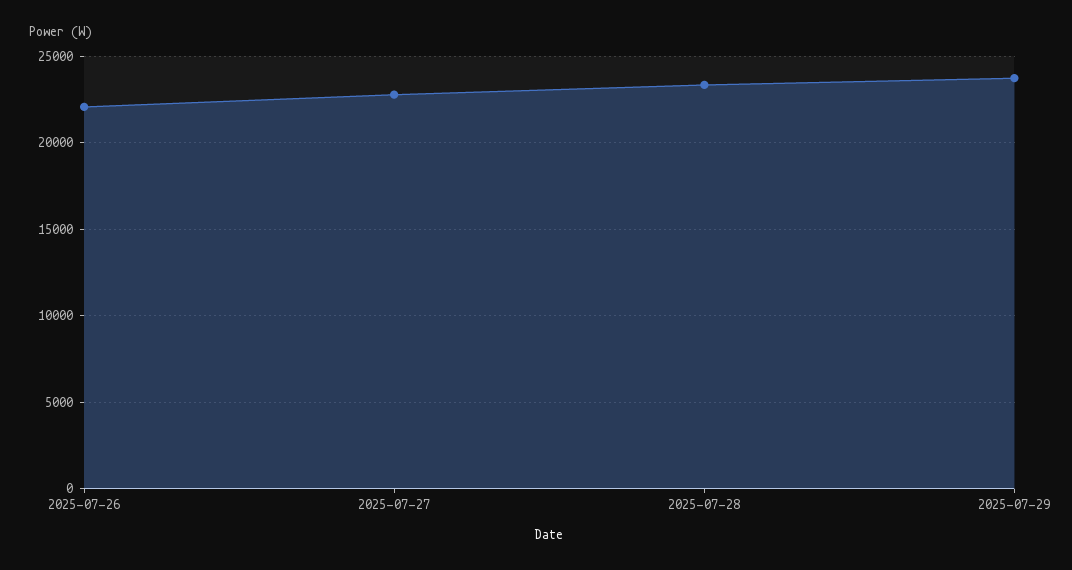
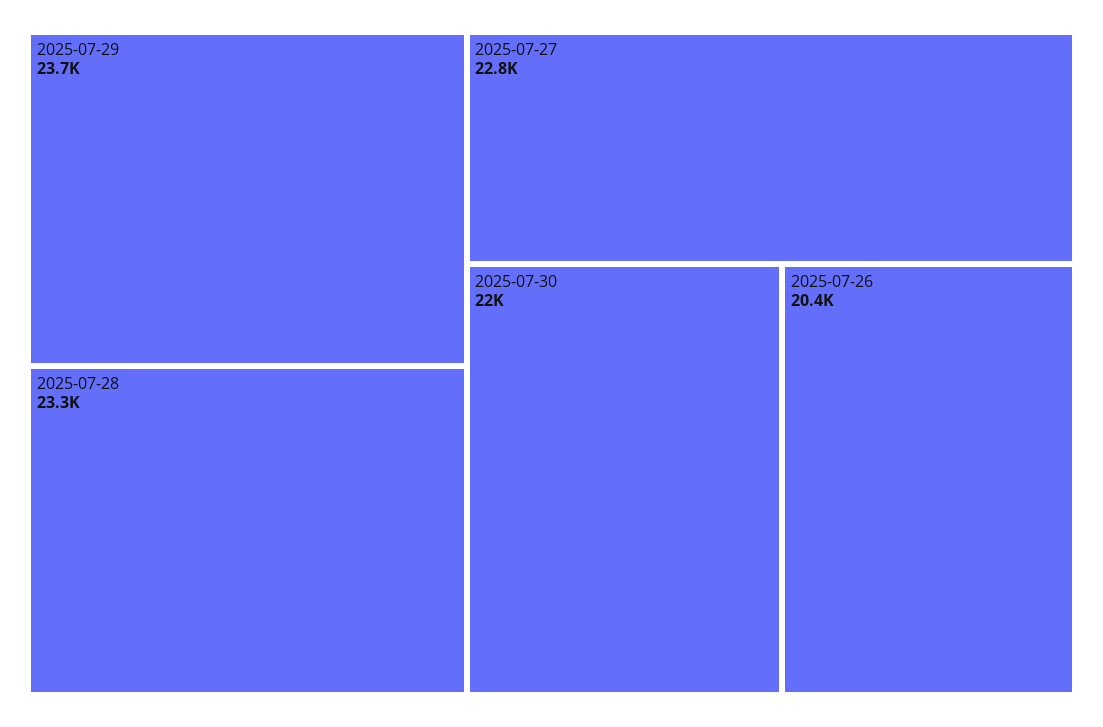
2025-07-26: 22000 -> 20400
2025-07-30: none -> 22000

